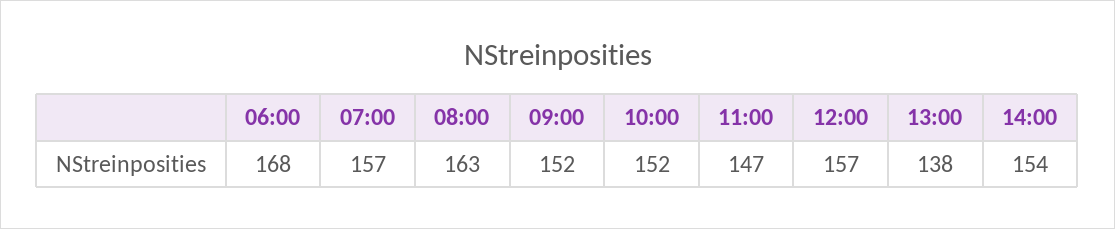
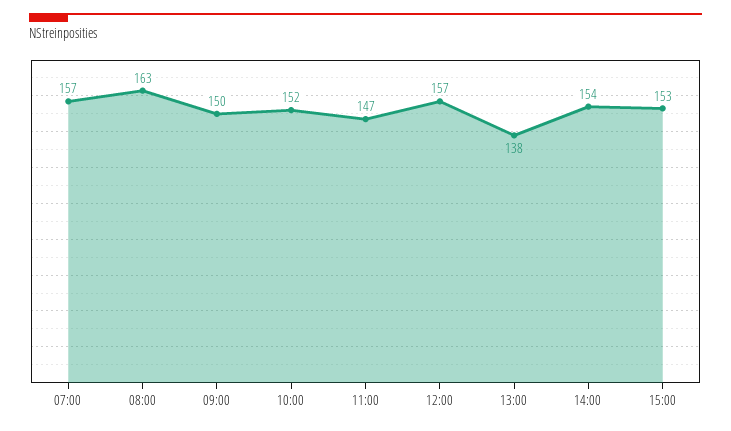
06:00: 168 -> none
09:00: 152 -> 150
15:00: none -> 153

